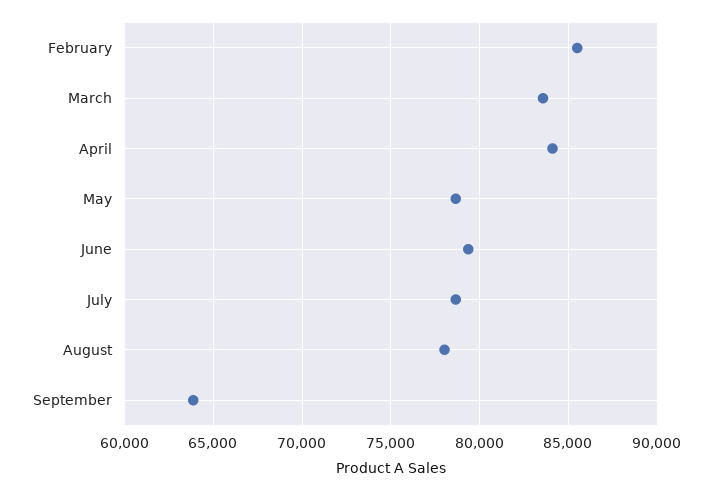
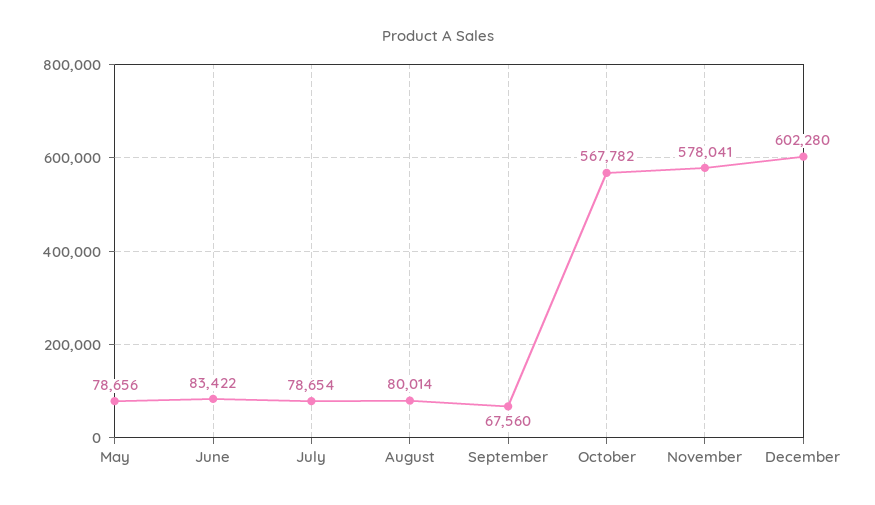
February: 85500 -> none
March: 83500 -> none
April: 84000 -> none
June: 79500 -> 83422
August: 78000 -> 80014
September: 64000 -> 67560
October: none -> 567782
November: none -> 578041
December: none -> 602280

